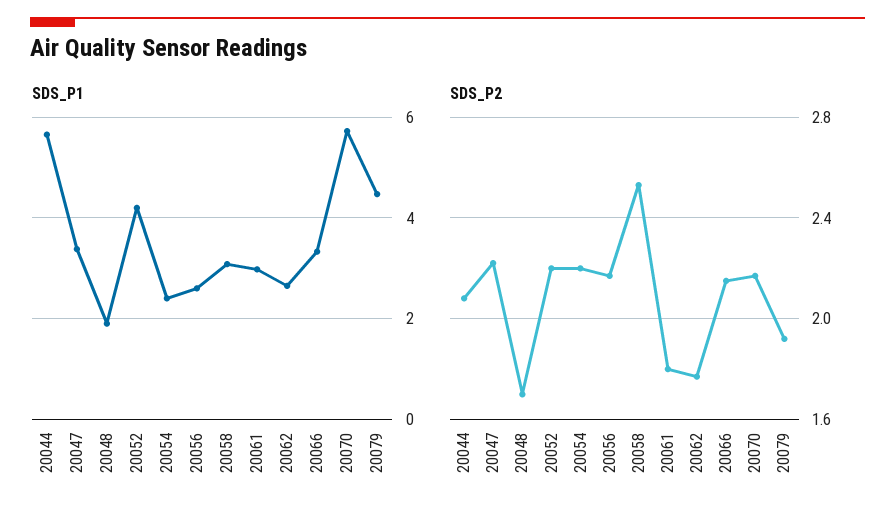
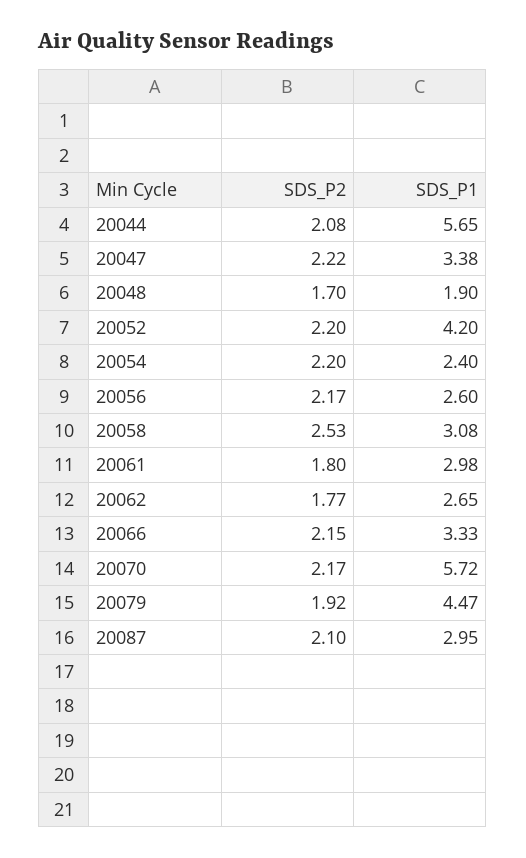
SDS_P2, 20087: none -> 2.1
SDS_P1, 20087: none -> 2.95

